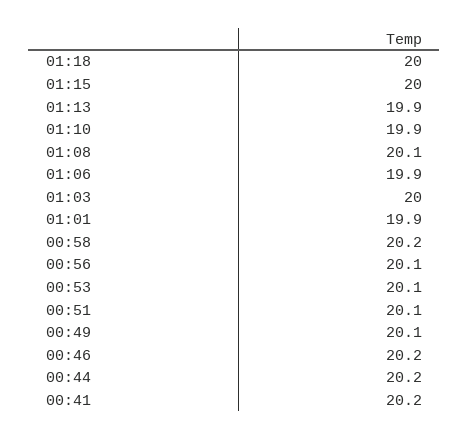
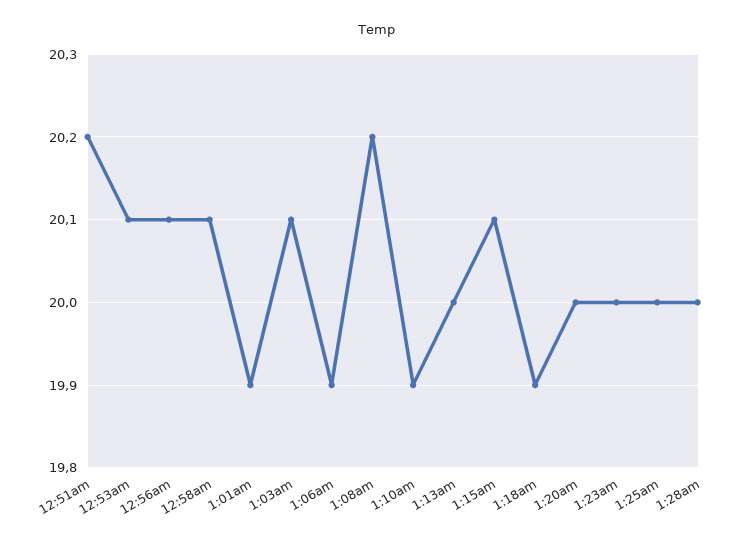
01:18: 20 -> 19.9
01:15: 20 -> 20.1
01:13: 19.9 -> 20
01:08: 20.1 -> 20.2
01:03: 20 -> 20.1
00:58: 20.2 -> 20.1
00:51: 20.1 -> 20.2
00:49: 20.1 -> none
00:46: 20.2 -> none
00:44: 20.2 -> none
00:41: 20.2 -> none
1:20am: none -> 20
1:23am: none -> 20
1:25am: none -> 20
1:28am: none -> 20

